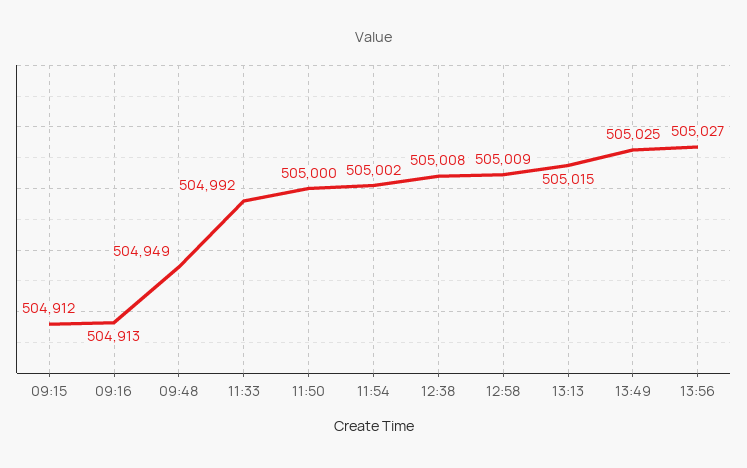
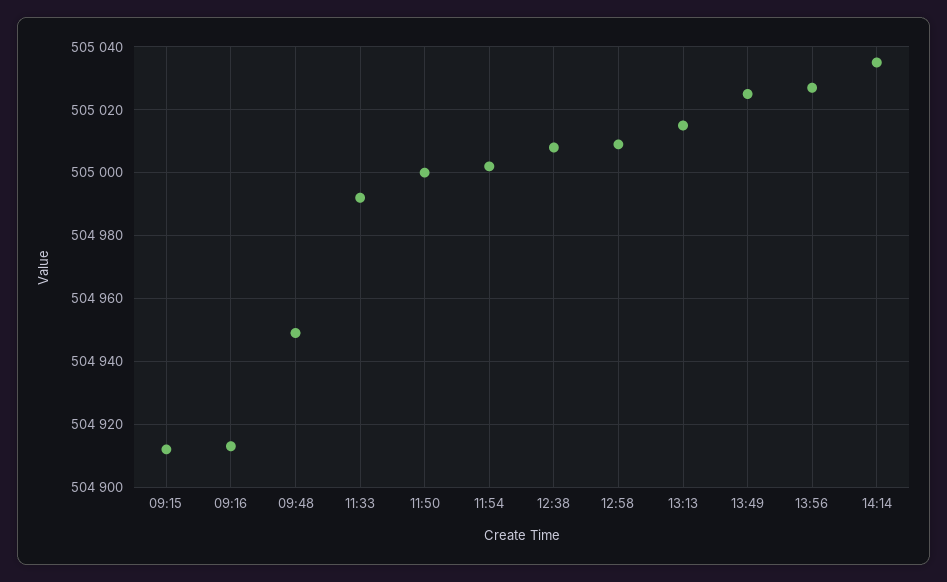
14:14: none -> 505035

